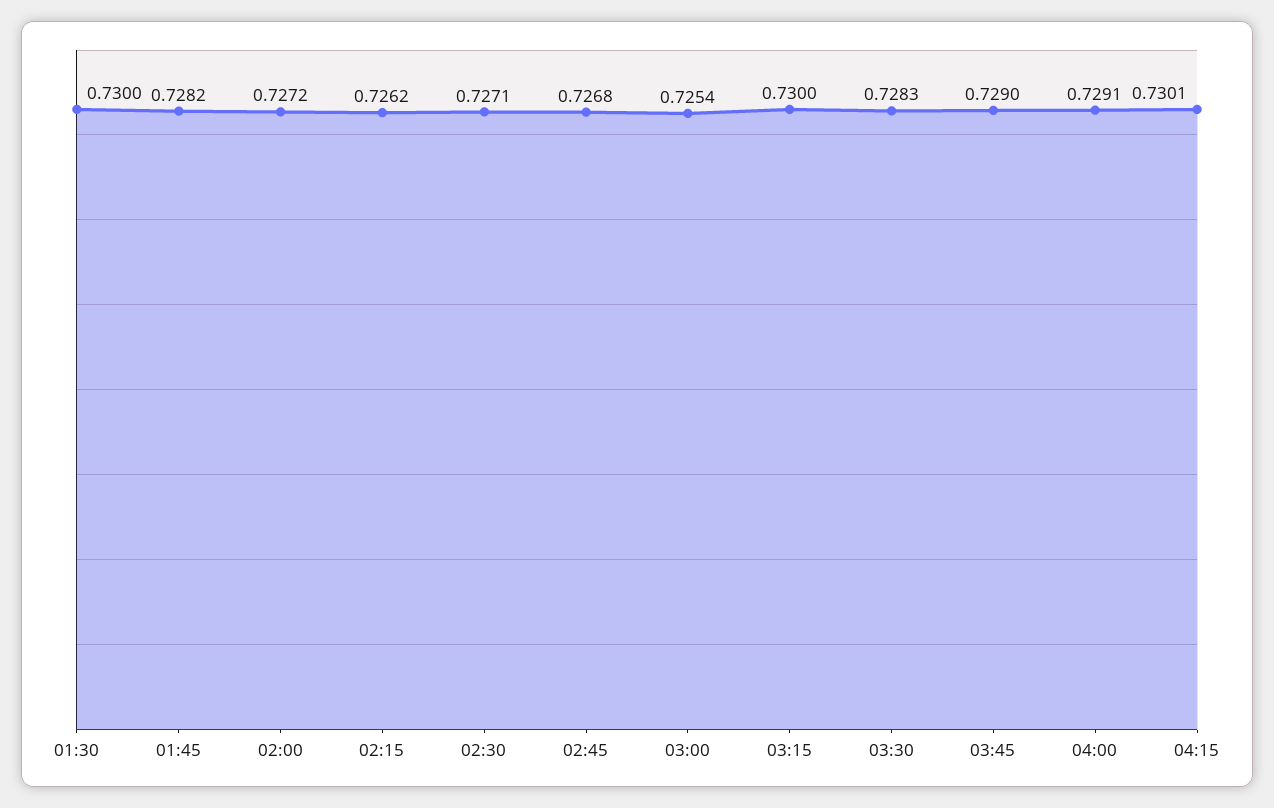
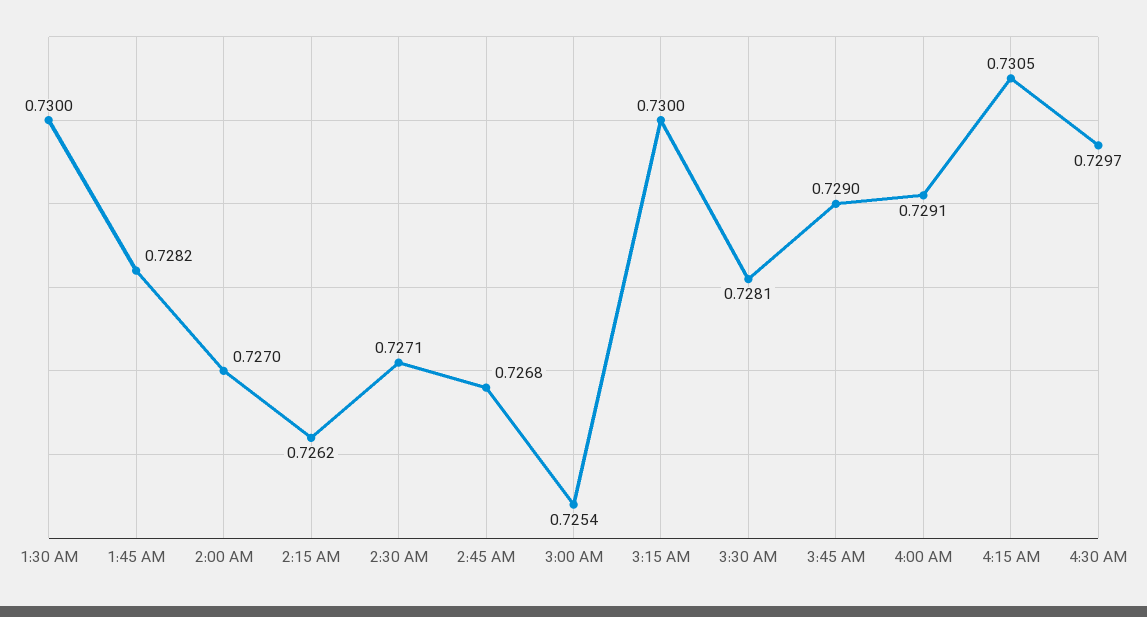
02:00: 0.7272 -> 0.727
03:30: 0.7283 -> 0.7281
04:15: 0.7301 -> 0.7305
4:30 AM: none -> 0.7297

